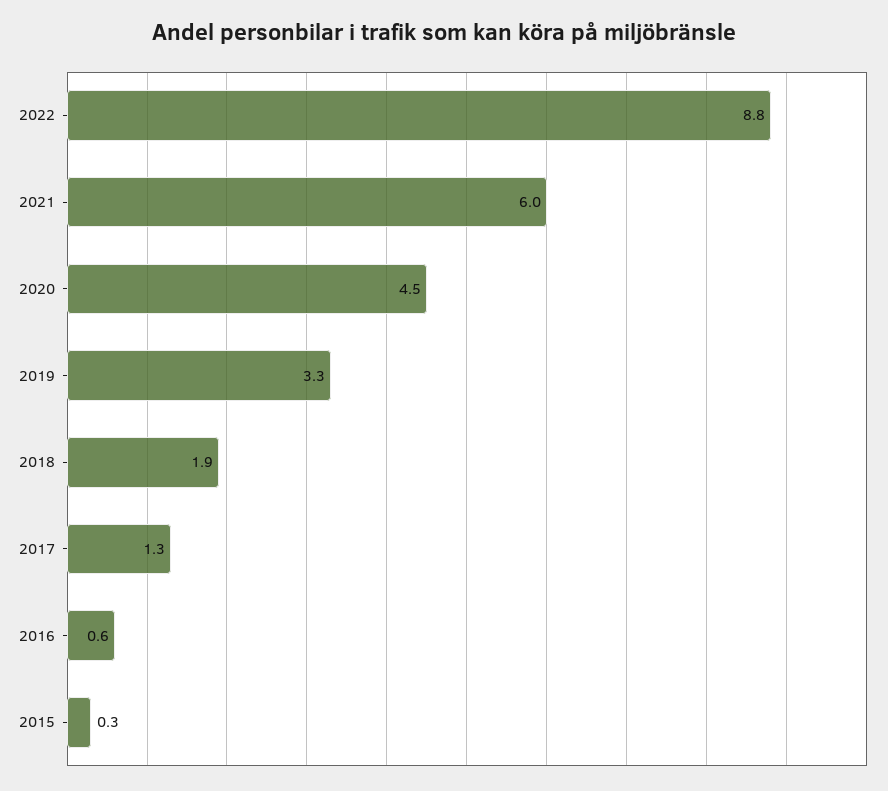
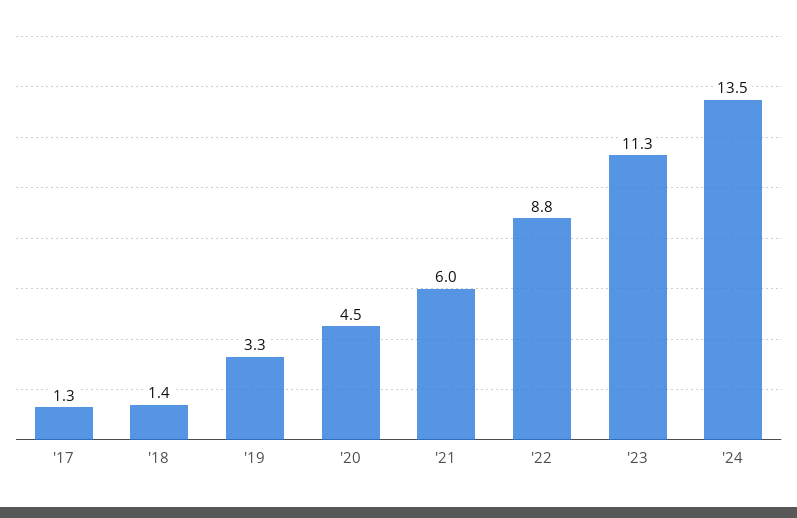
2018: 1.9 -> 1.4
2016: 0.6 -> none
2015: 0.3 -> none
'23: none -> 11.3
'24: none -> 13.5

